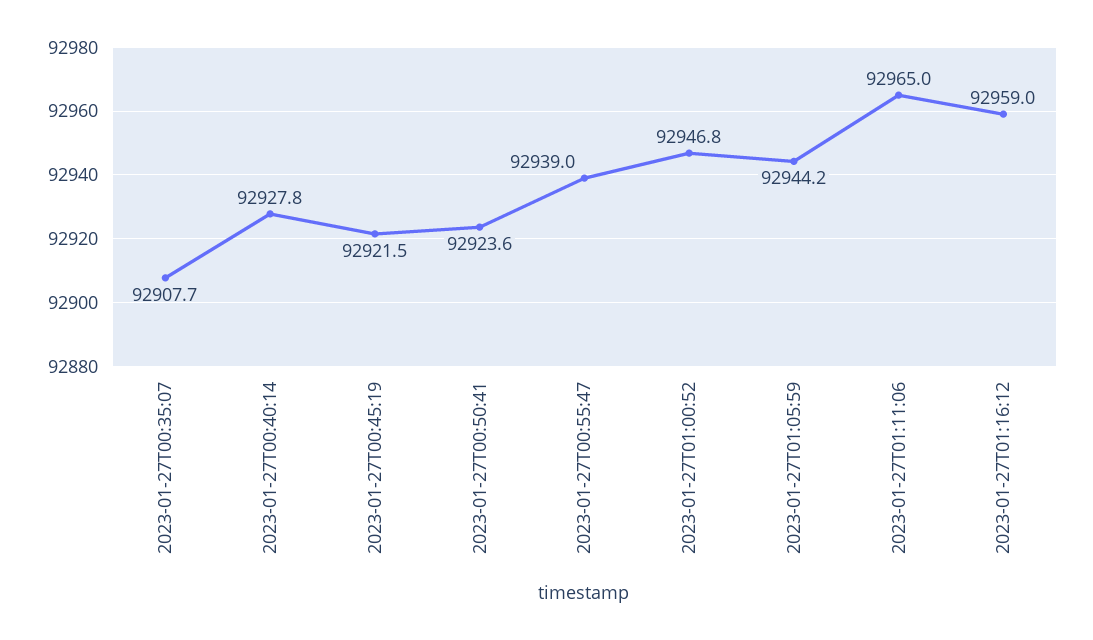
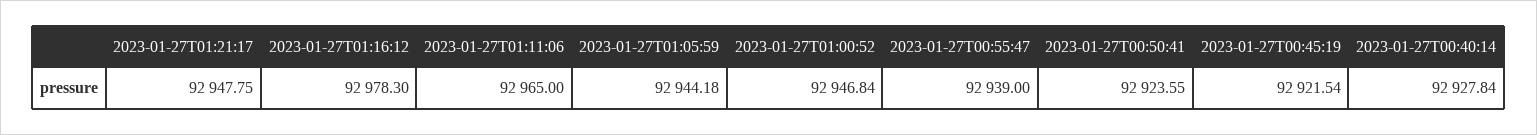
2023-01-27T00:35:07: 92907.7 -> none
2023-01-27T01:16:12: 92959 -> 92978.3
2023-01-27T01:21:17: none -> 92947.75

